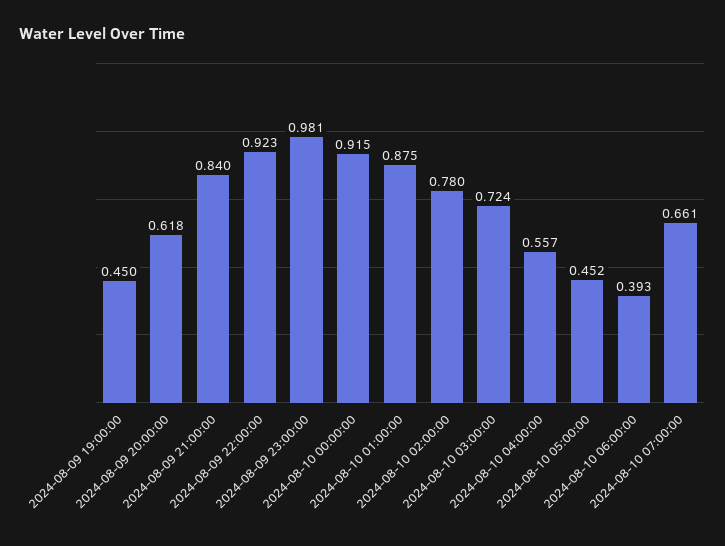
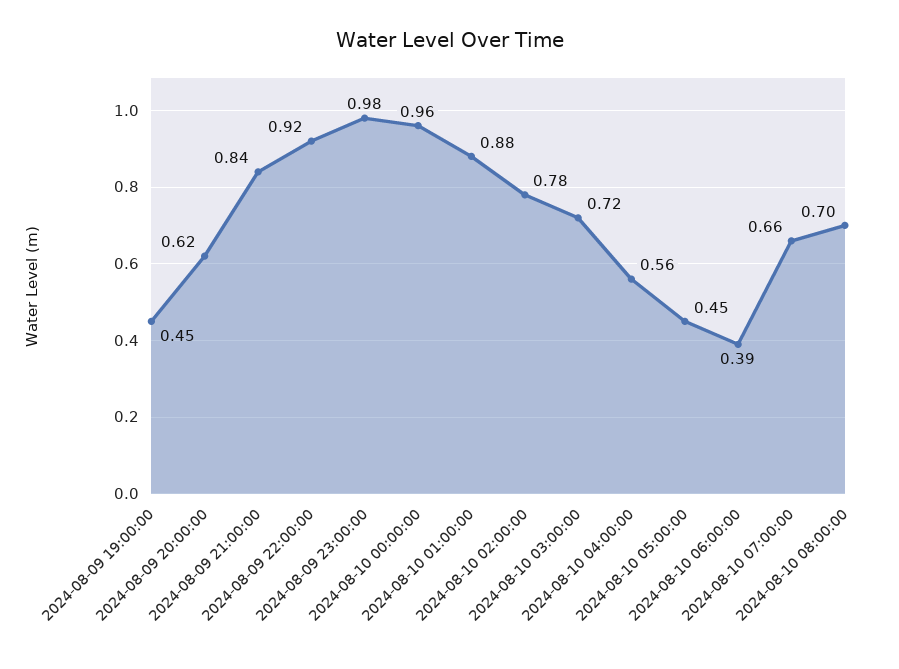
2024-08-10 00:00:00: 0.915 -> 0.96
2024-08-10 08:00:00: none -> 0.7

